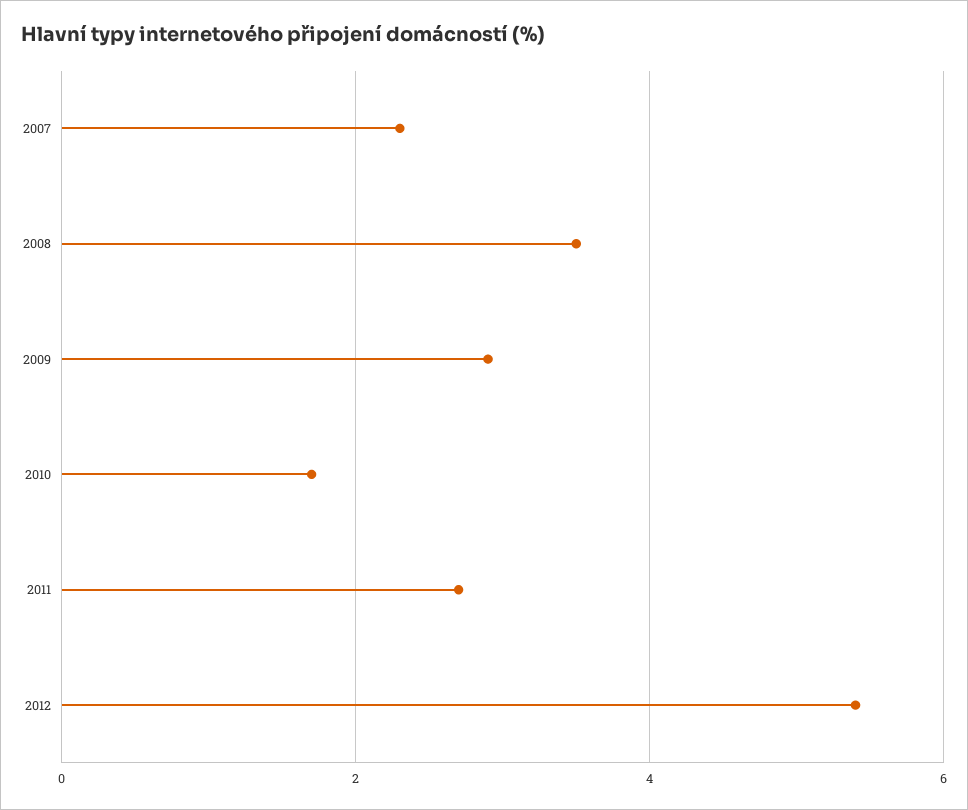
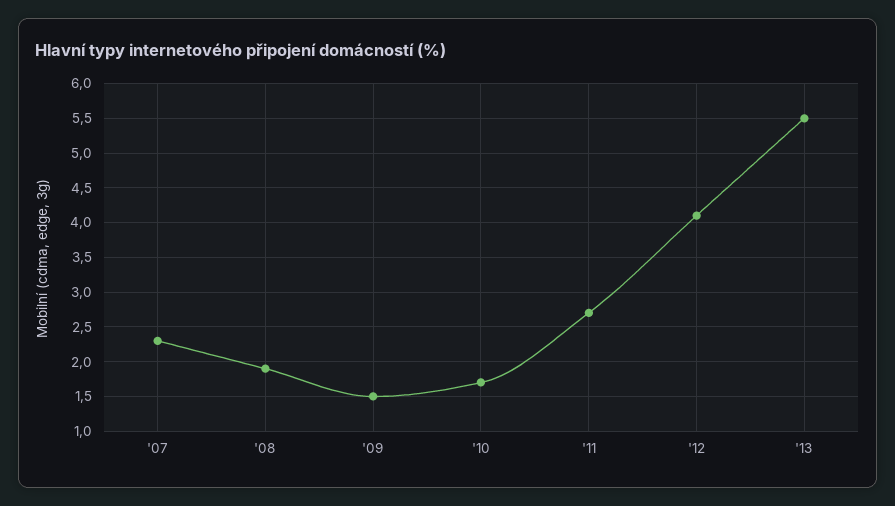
2008: 3.5 -> 1.9
2009: 3 -> 1.5
2012: 5.5 -> 4.1
'13: none -> 5.5

